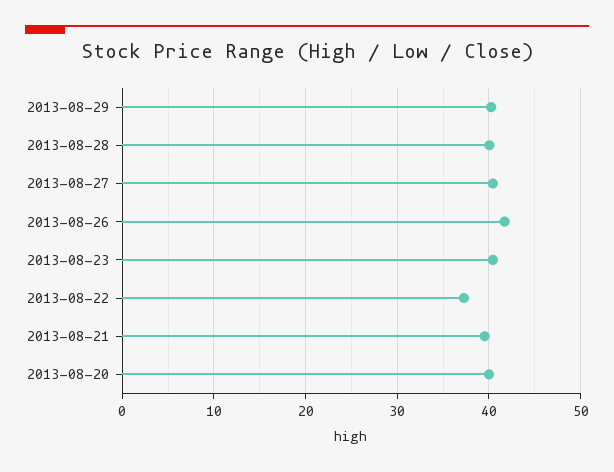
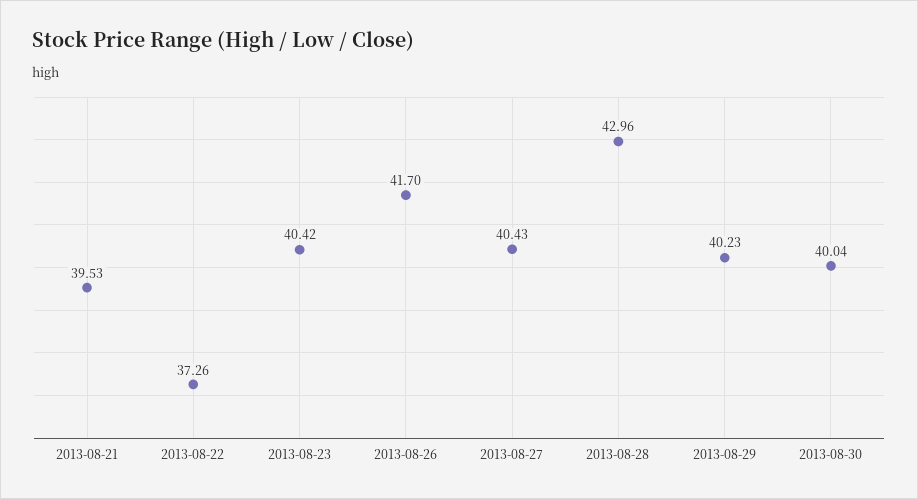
2013-08-28: 40 -> 42.96
2013-08-20: 40 -> none
2013-08-30: none -> 40.04

